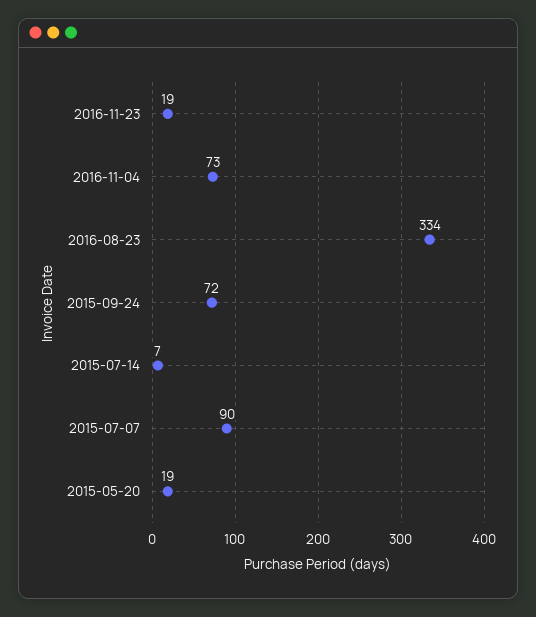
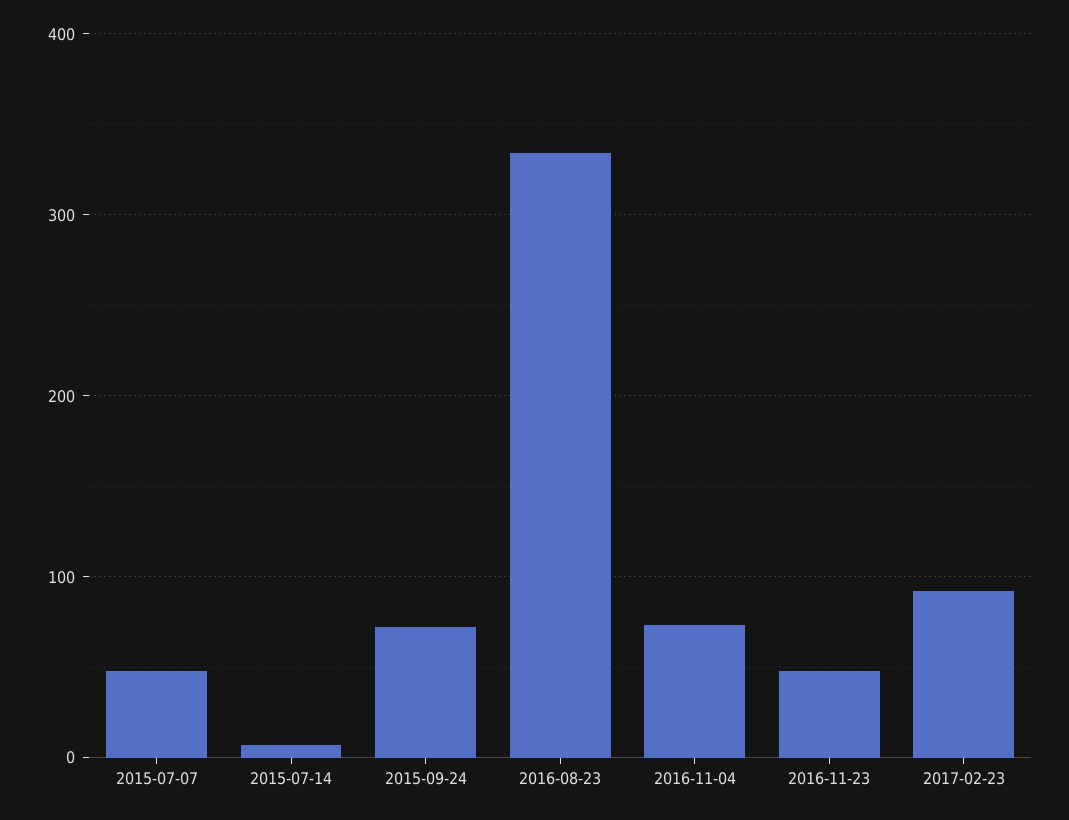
2016-11-23: 19 -> 50
2015-07-07: 90 -> 50
2015-05-20: 19 -> none
2017-02-23: none -> 90

